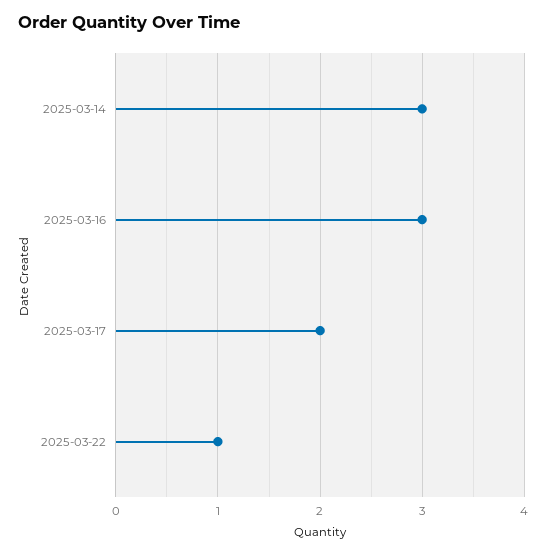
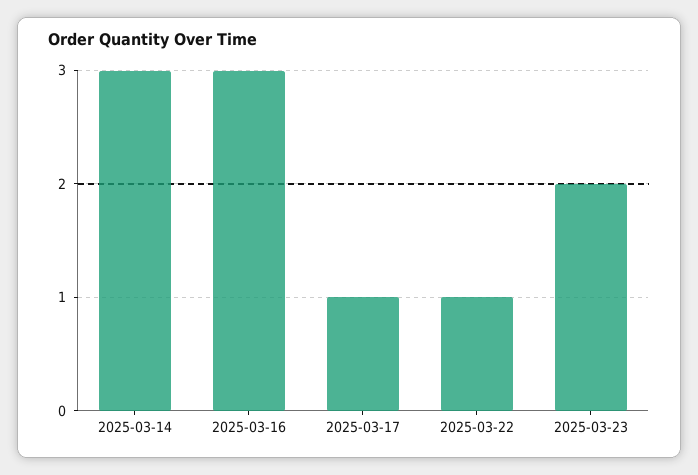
2025-03-17: 2 -> 1
2025-03-23: none -> 2

